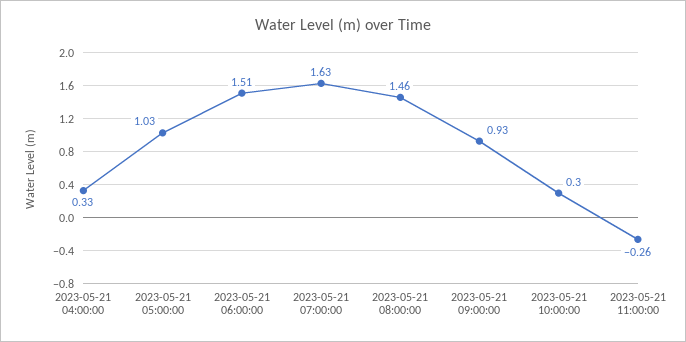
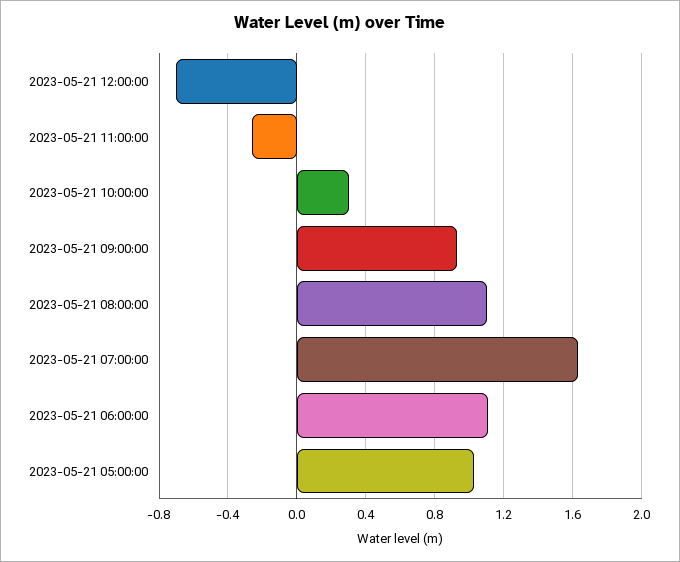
2023-05-21 04:00:00: 0.33 -> none
2023-05-21 06:00:00: 1.51 -> 1.1
2023-05-21 08:00:00: 1.46 -> 1.1
2023-05-21 12:00:00: none -> -0.7

